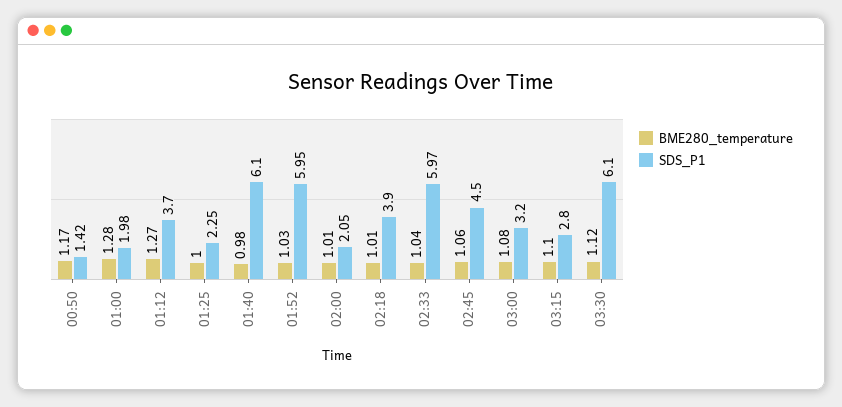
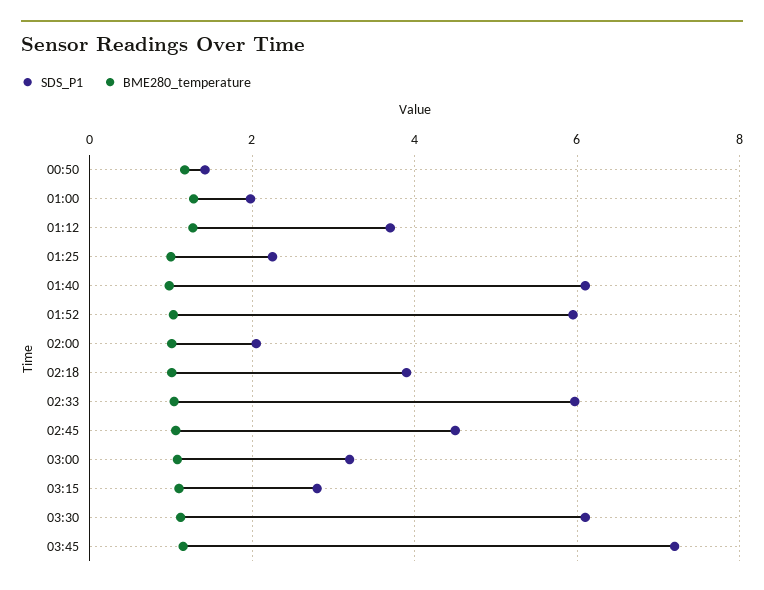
SDS_P1, 03:45: none -> 7.2
BME280_temperature, 03:45: none -> 1.2

